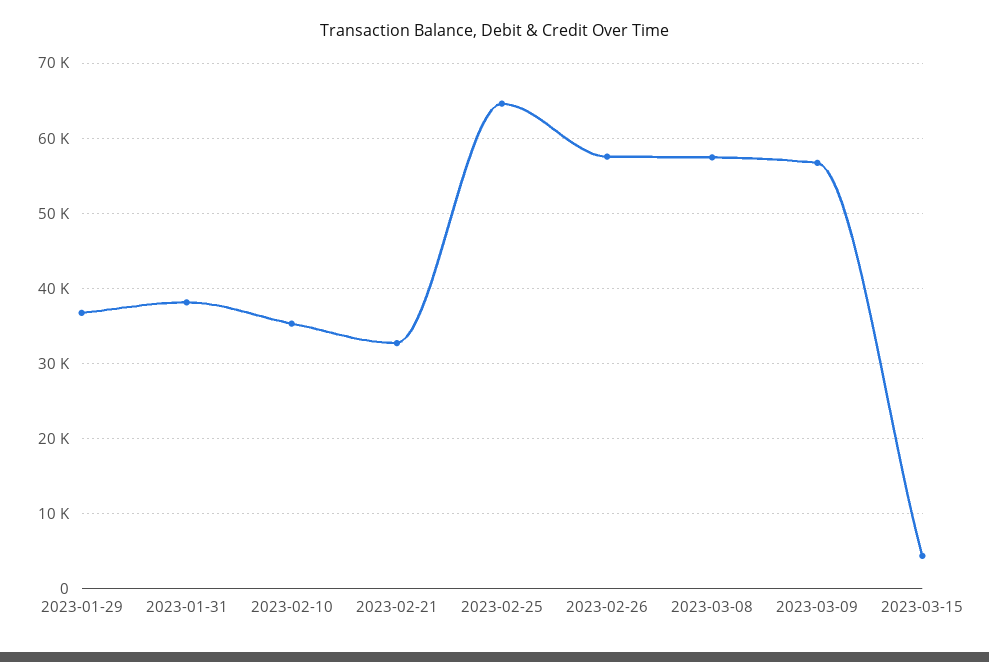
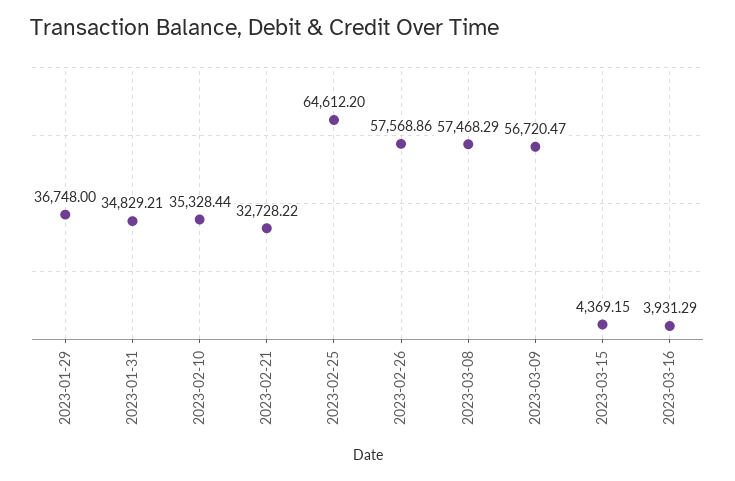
2023-01-31: 38000 -> 34829.21
2023-03-16: none -> 3931.29

